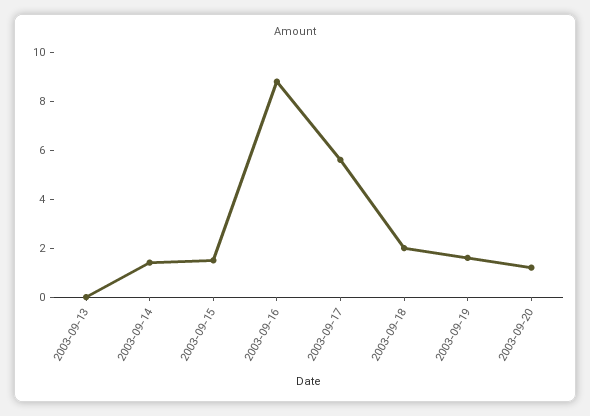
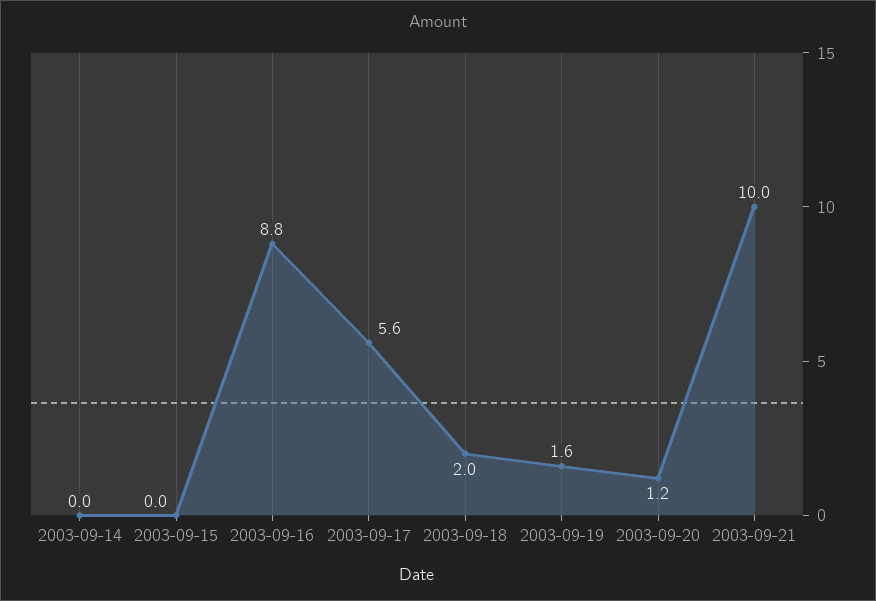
2003-09-13: 0 -> none
2003-09-14: 1.5 -> 0
2003-09-15: 1.5 -> 0
2003-09-21: none -> 10

